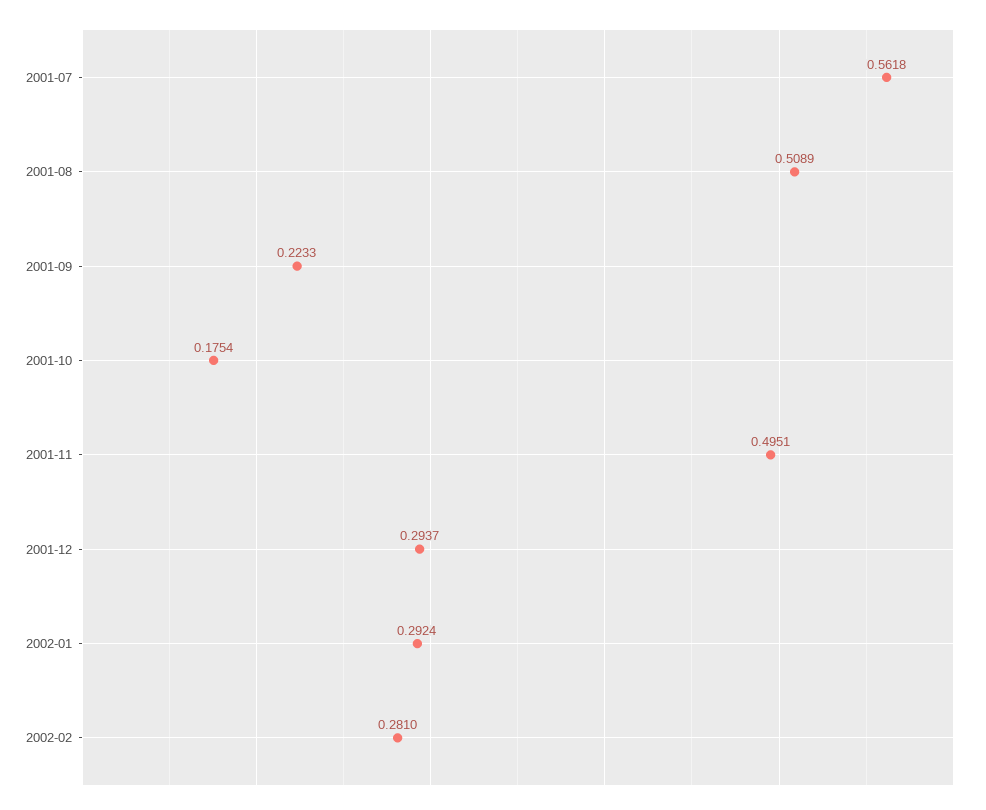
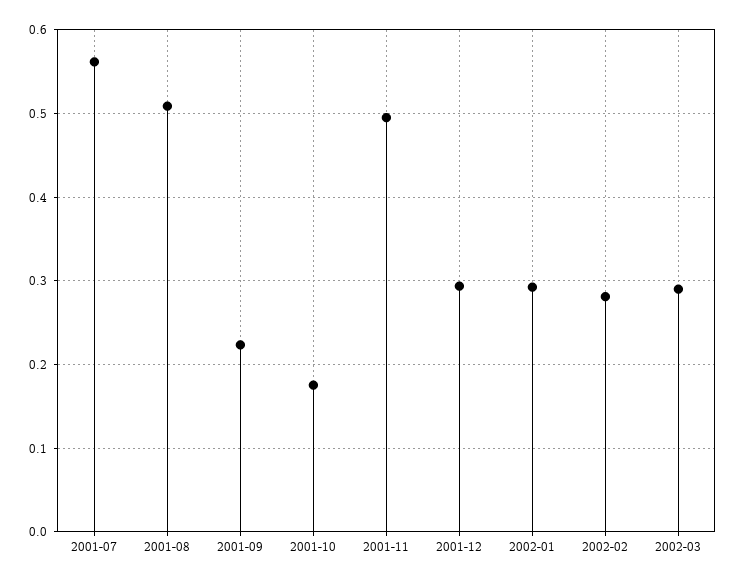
2002-03: none -> 0.29

